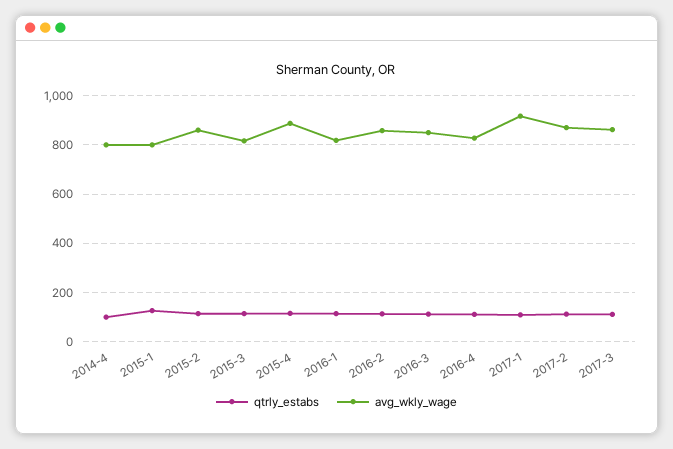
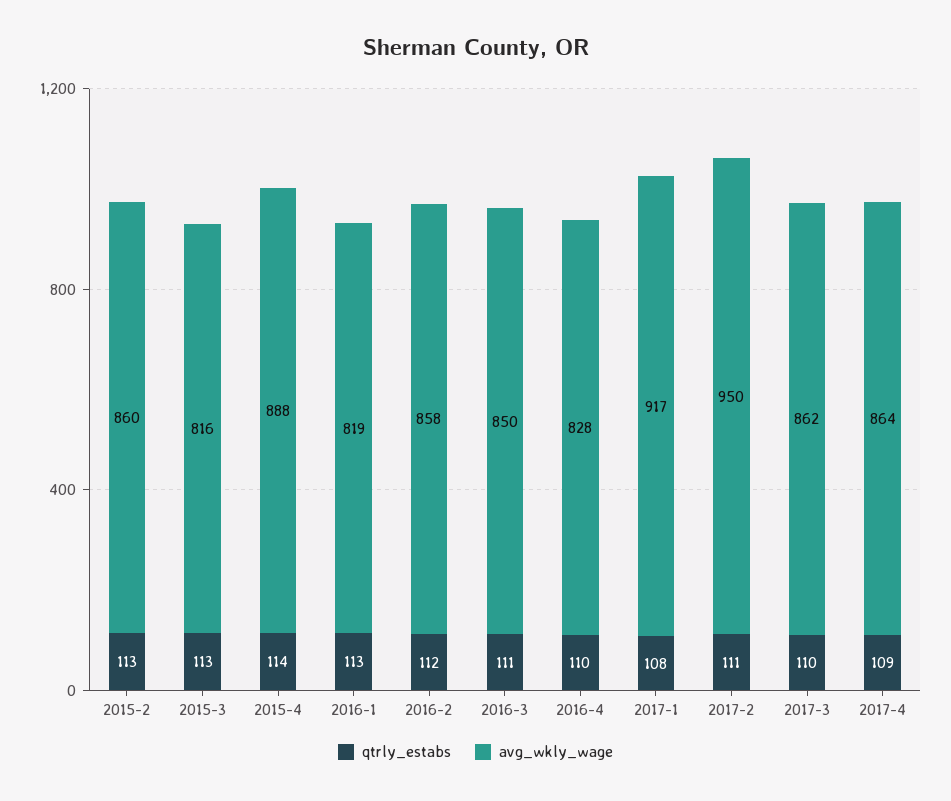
qtrly_estabs, 2014-4: 100 -> none
avg_wkly_wage, 2014-4: 800 -> none
qtrly_estabs, 2015-1: 125 -> none
avg_wkly_wage, 2015-1: 800 -> none
avg_wkly_wage, 2017-2: 875 -> 950
qtrly_estabs, 2017-4: none -> 109
avg_wkly_wage, 2017-4: none -> 864

